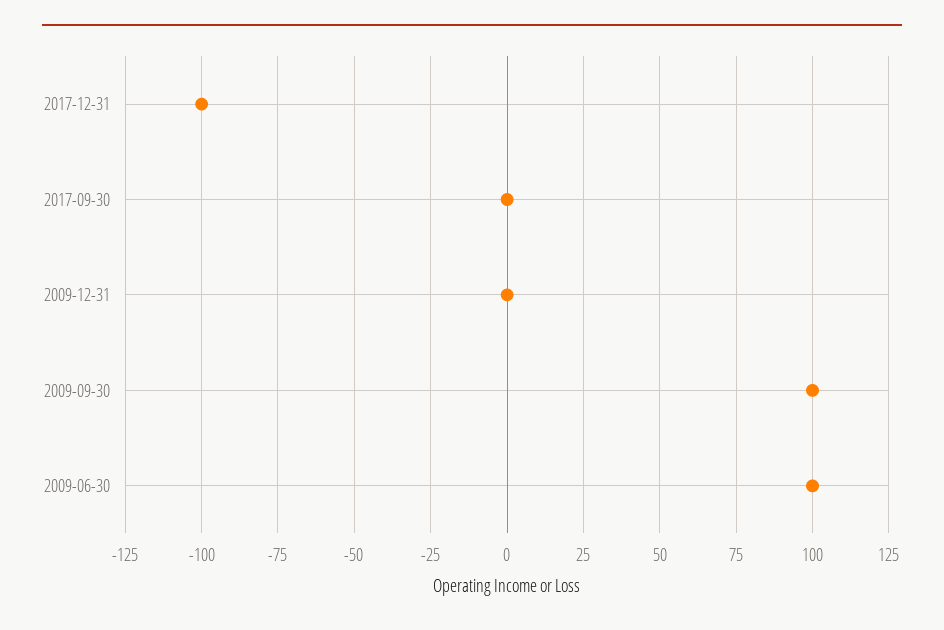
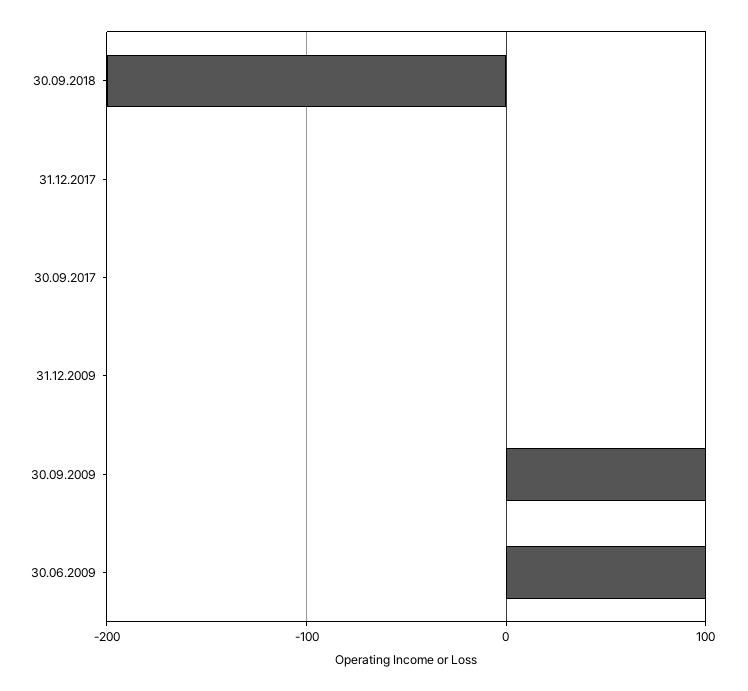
2017-12-31: -100 -> 0
30.09.2018: none -> -200

